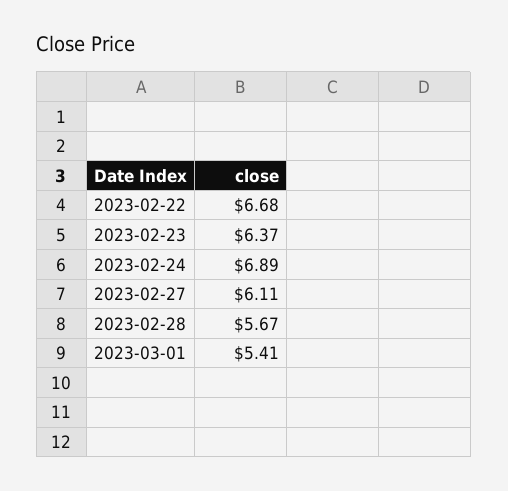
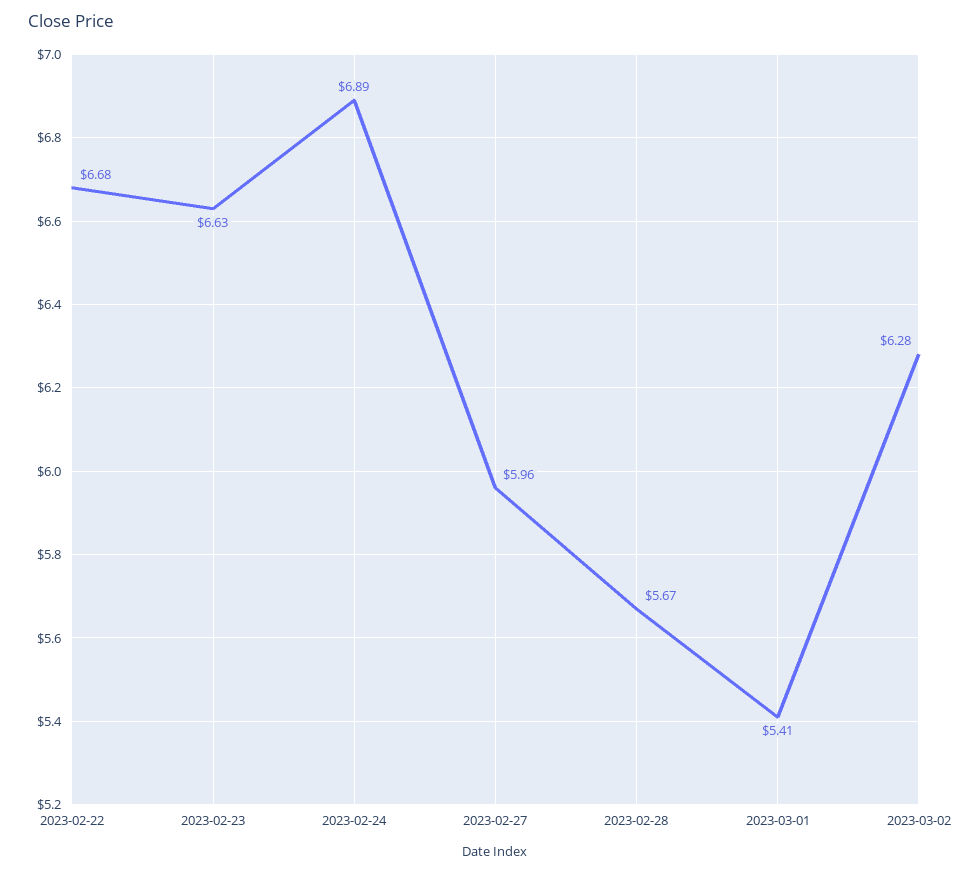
2023-02-23: 6.37 -> 6.63
2023-02-27: 6.11 -> 5.96
2023-03-02: none -> 6.28

